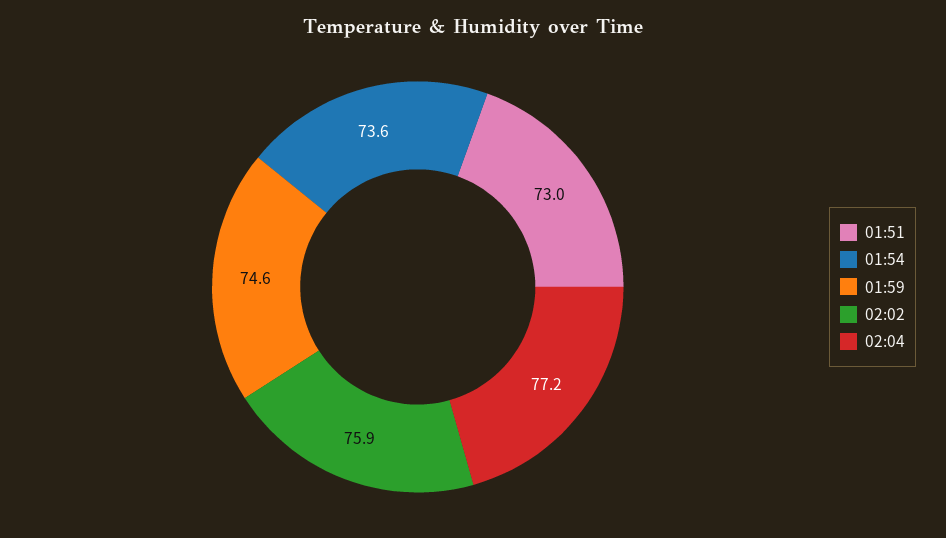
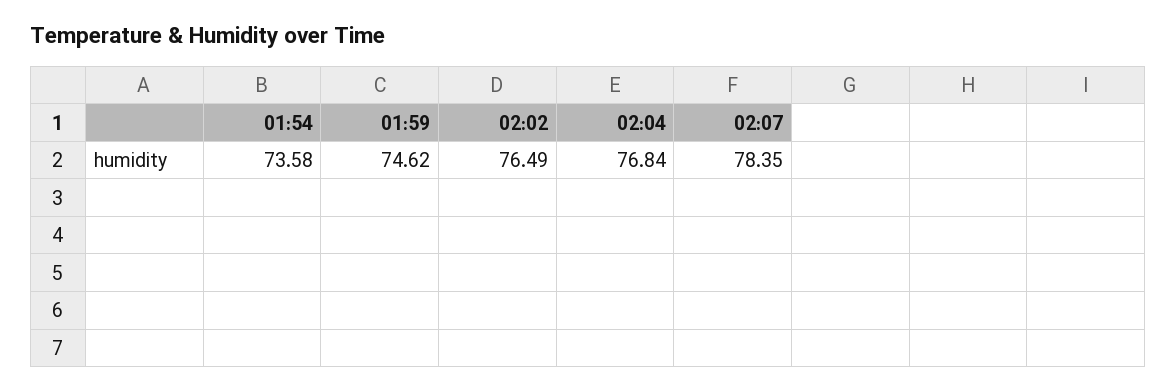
01:51: 73 -> none
02:02: 75.9 -> 76.49
02:04: 77.2 -> 76.84
02:07: none -> 78.35

